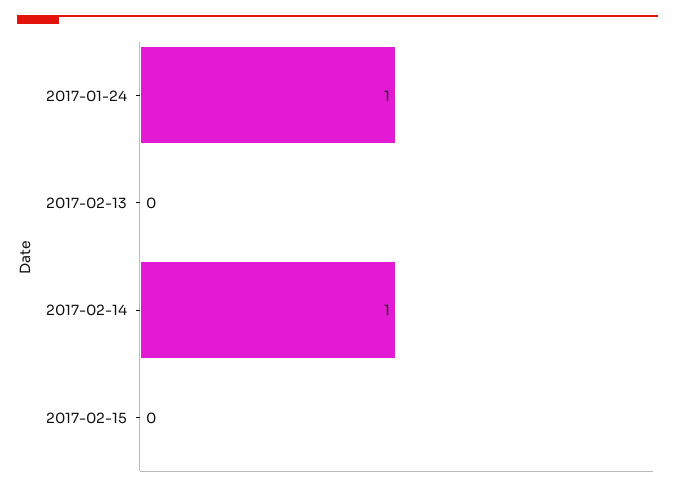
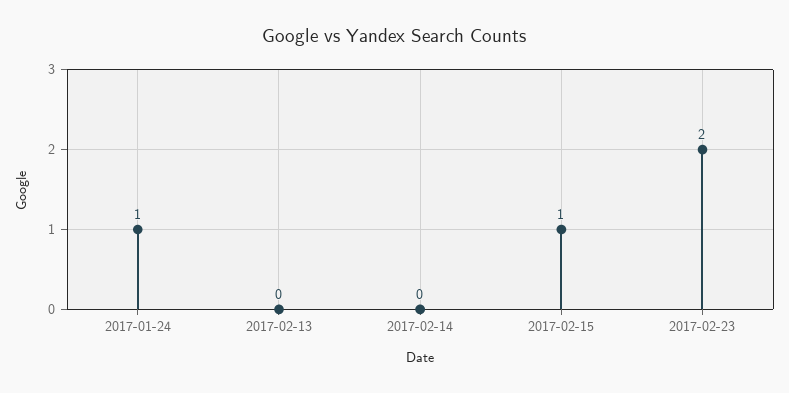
2017-02-14: 1 -> 0
2017-02-15: 0 -> 1
2017-02-23: none -> 2

